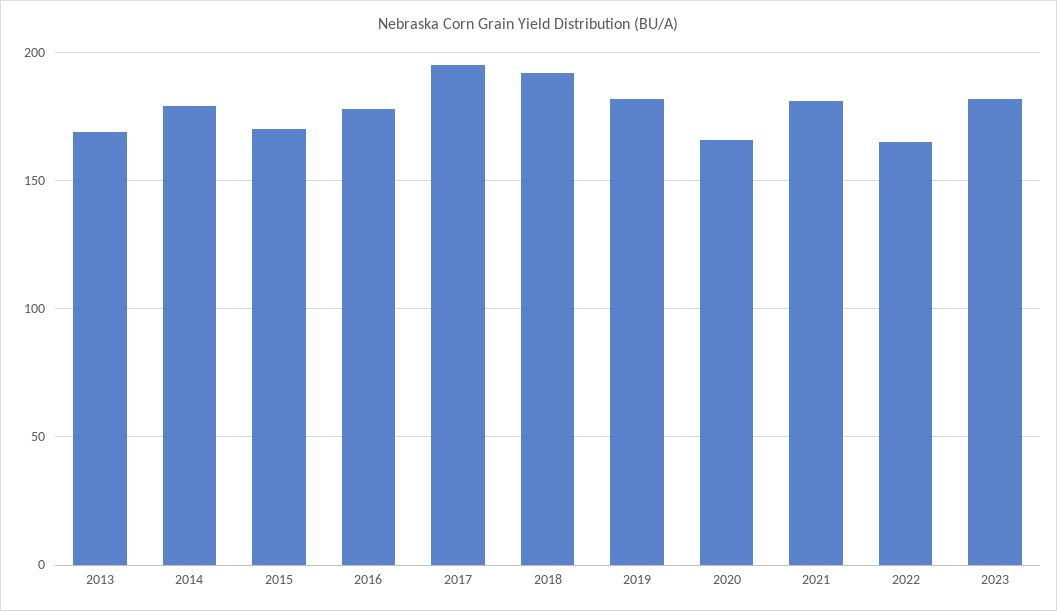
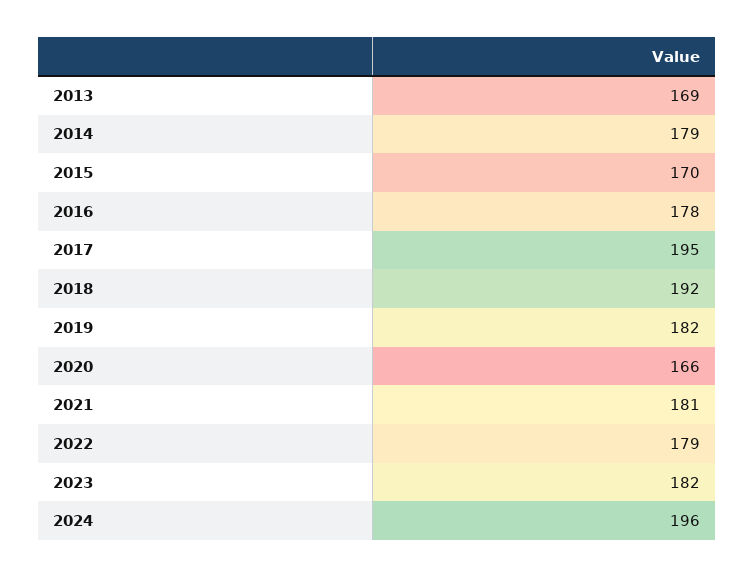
2022: 165 -> 179
2024: none -> 196

